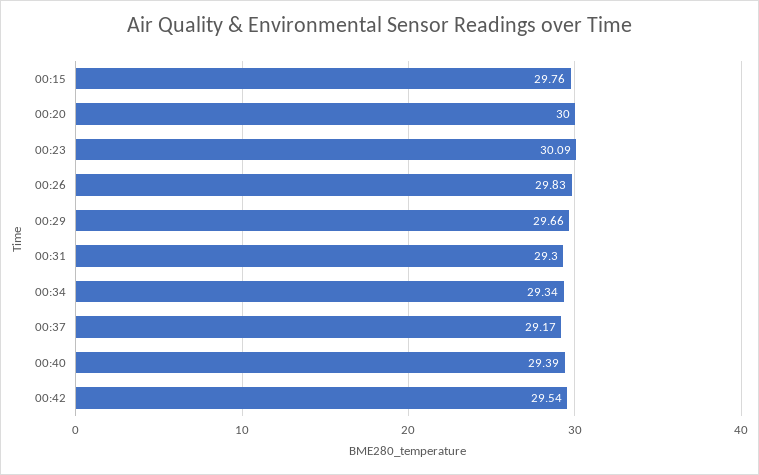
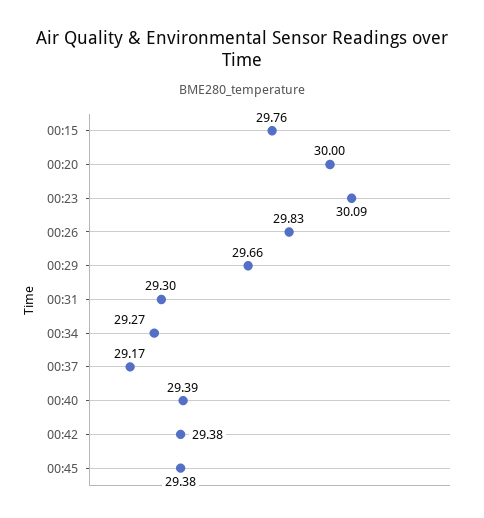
00:34: 29.34 -> 29.27
00:42: 29.54 -> 29.38
00:45: none -> 29.38

